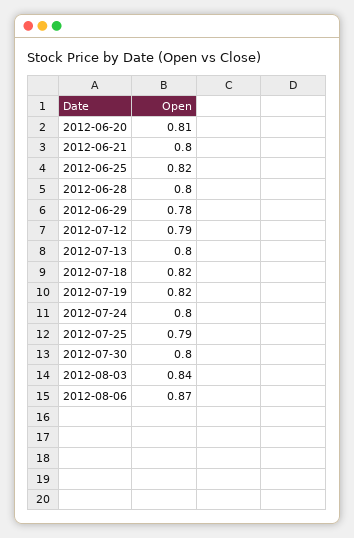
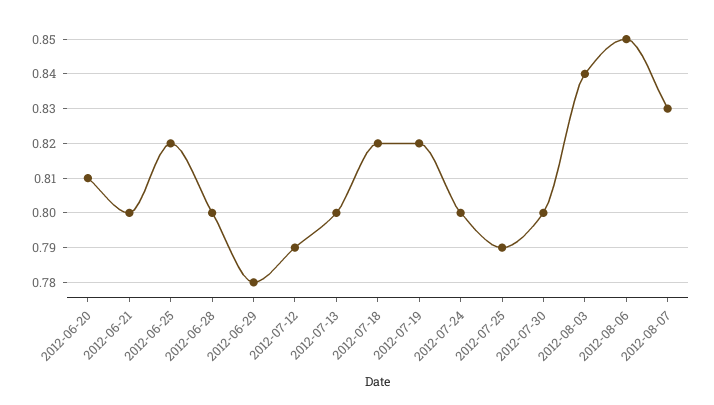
2012-08-06: 0.87 -> 0.85
2012-08-07: none -> 0.83

